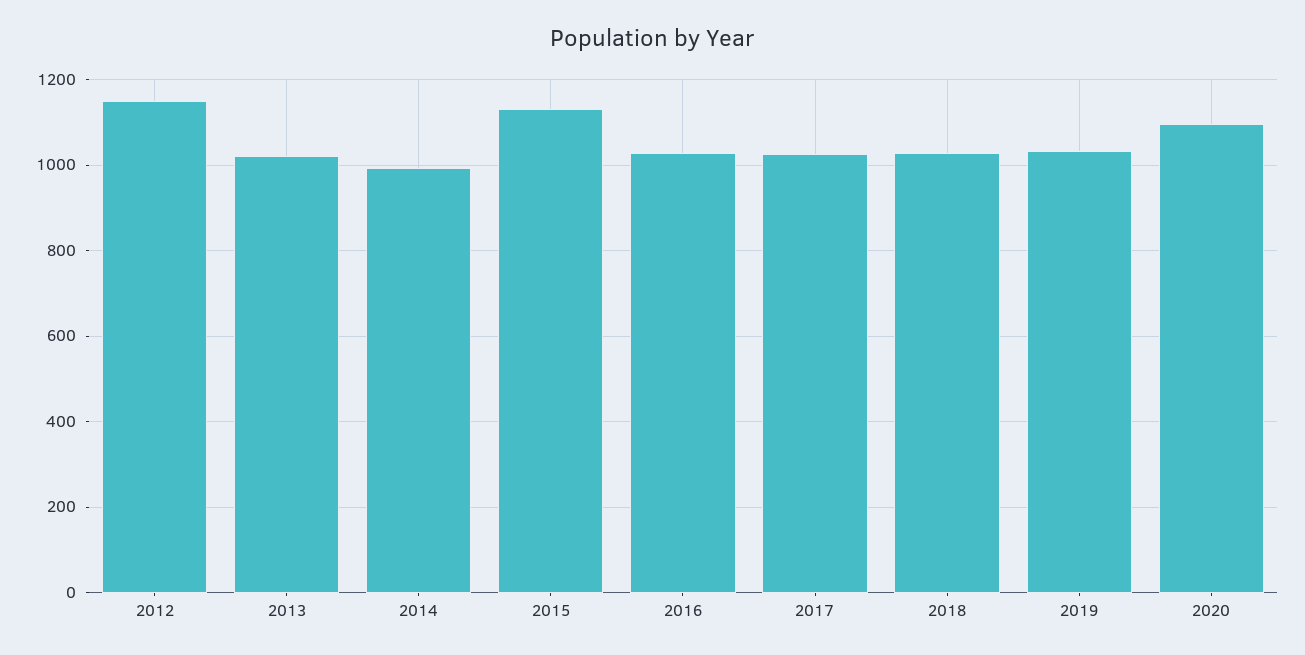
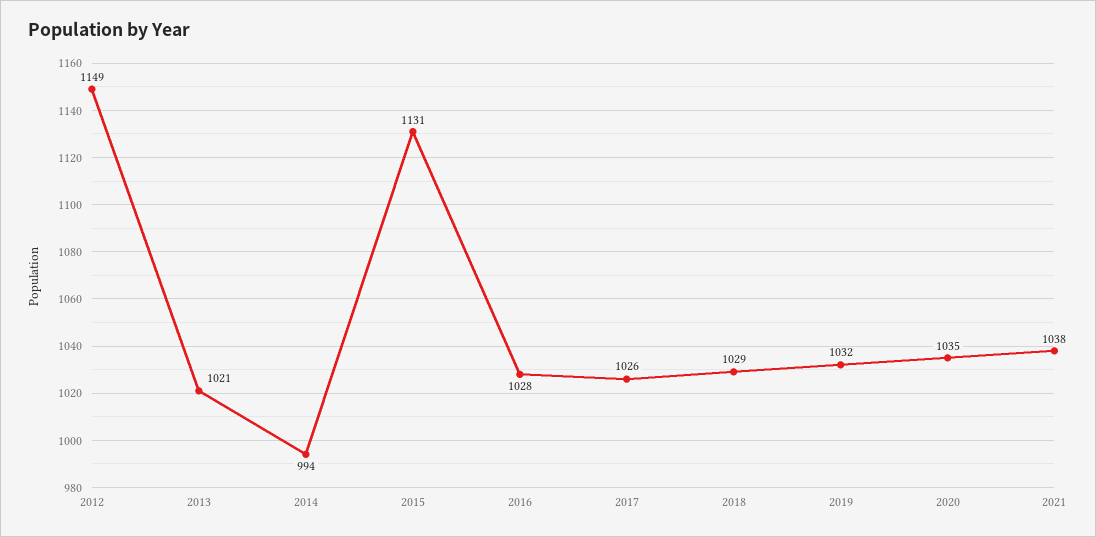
2020: 1100 -> 1035
2021: none -> 1038

